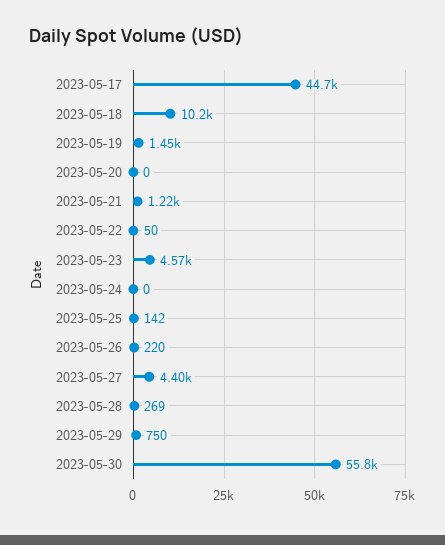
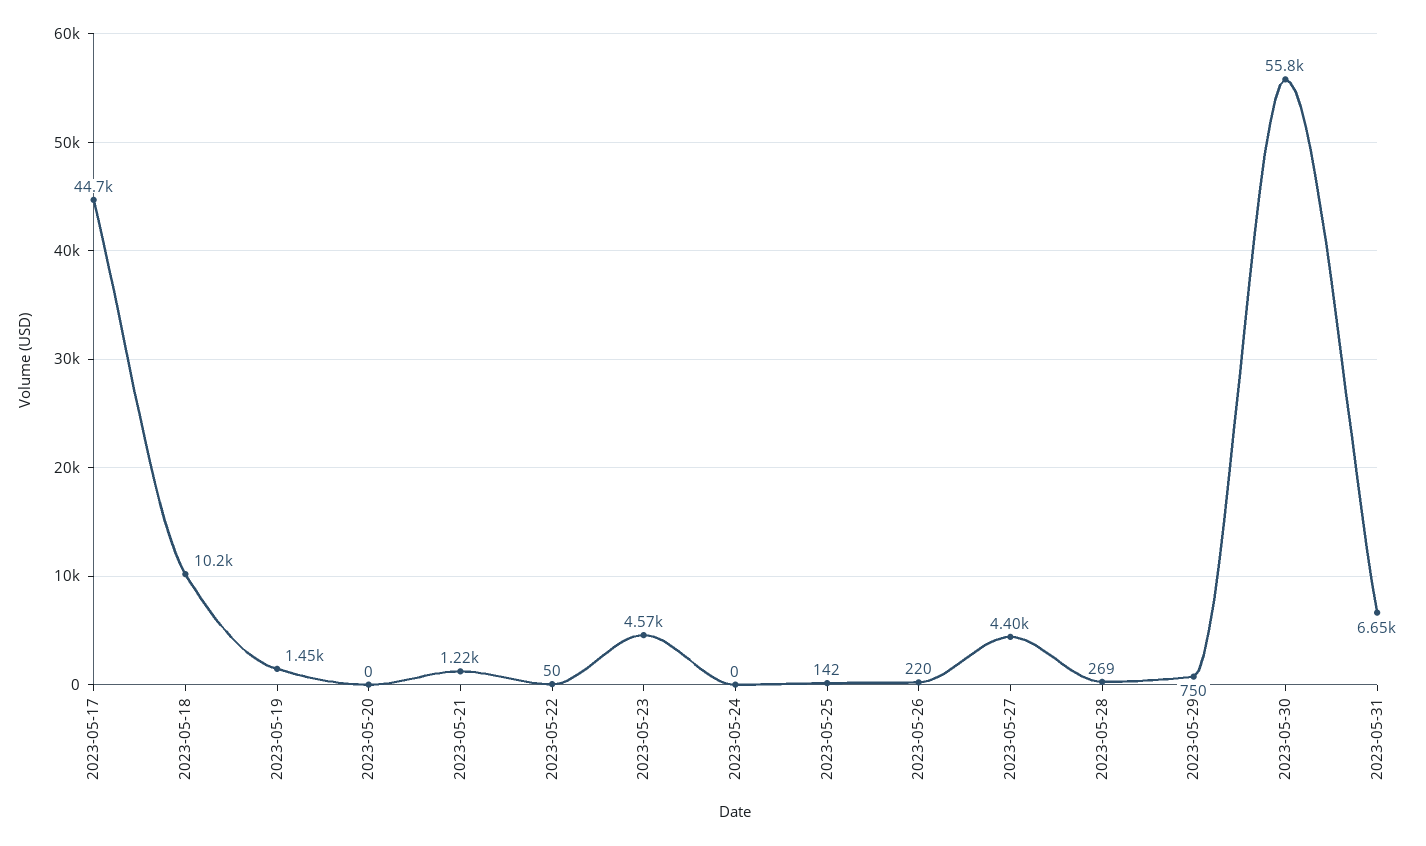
2023-05-31: none -> 6650

